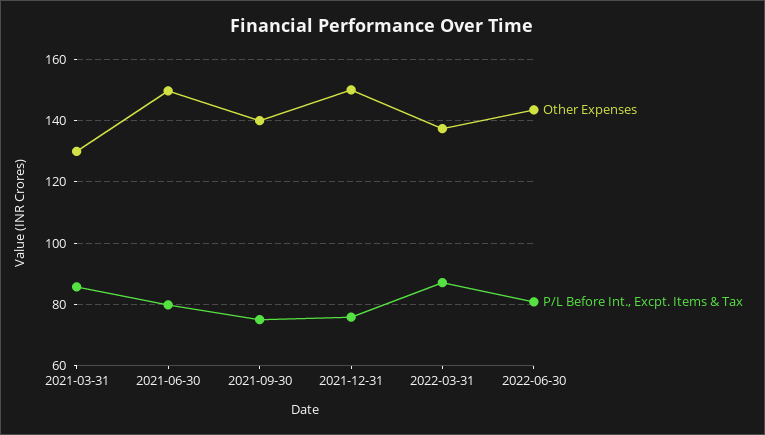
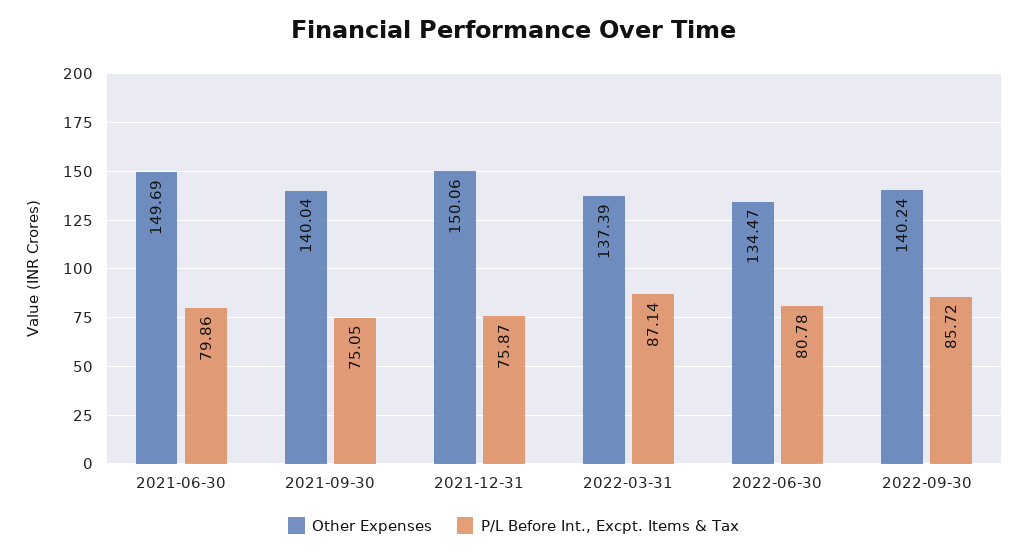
Other Expenses, 2021-03-31: 130 -> none
P/L Before Int., Excpt. Items & Tax, 2021-03-31: 86 -> none
Other Expenses, 2022-06-30: 144 -> 134.47
Other Expenses, 2022-09-30: none -> 140.24
P/L Before Int., Excpt. Items & Tax, 2022-09-30: none -> 85.72

